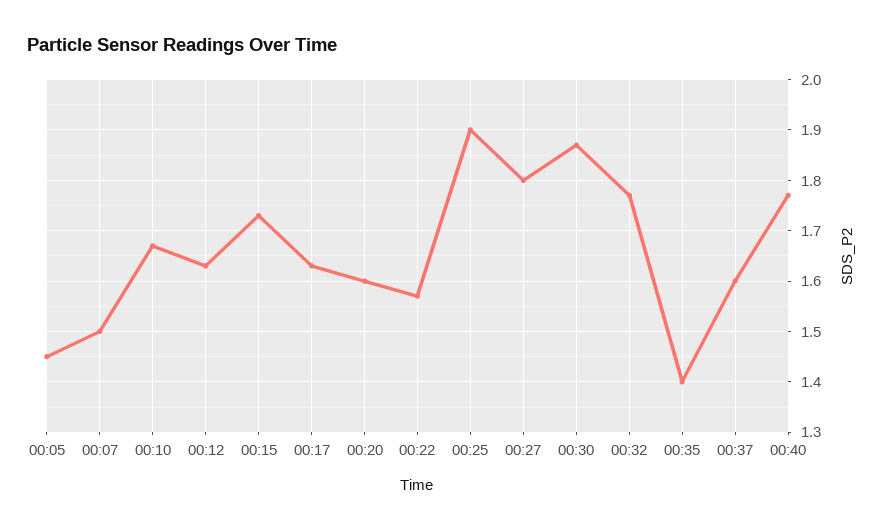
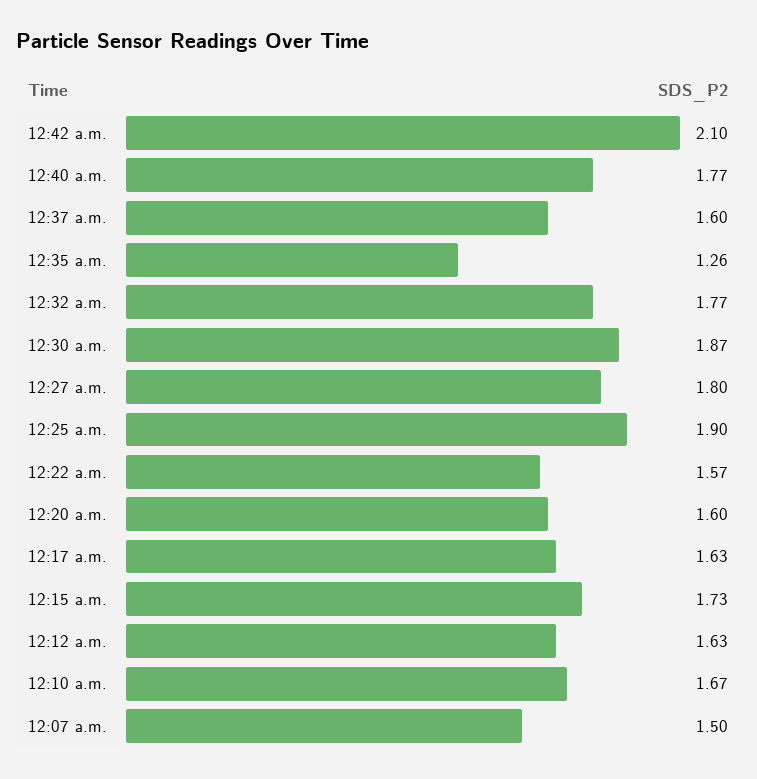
00:05: 1.45 -> none
00:35: 1.4 -> 1.26
12:42 a.m.: none -> 2.1

